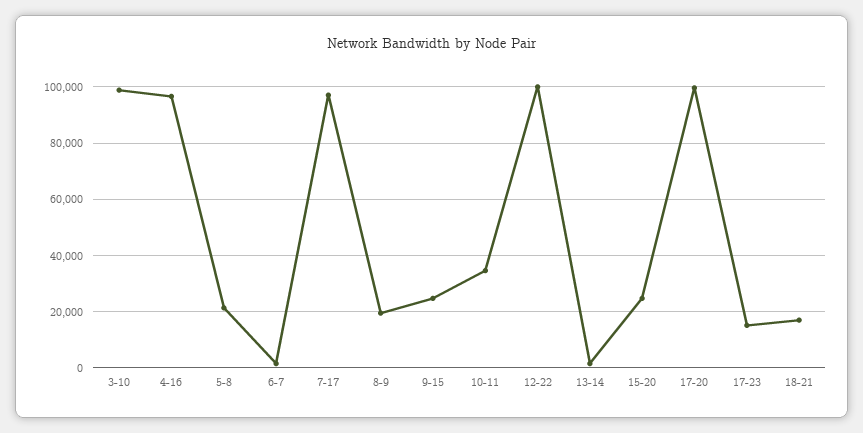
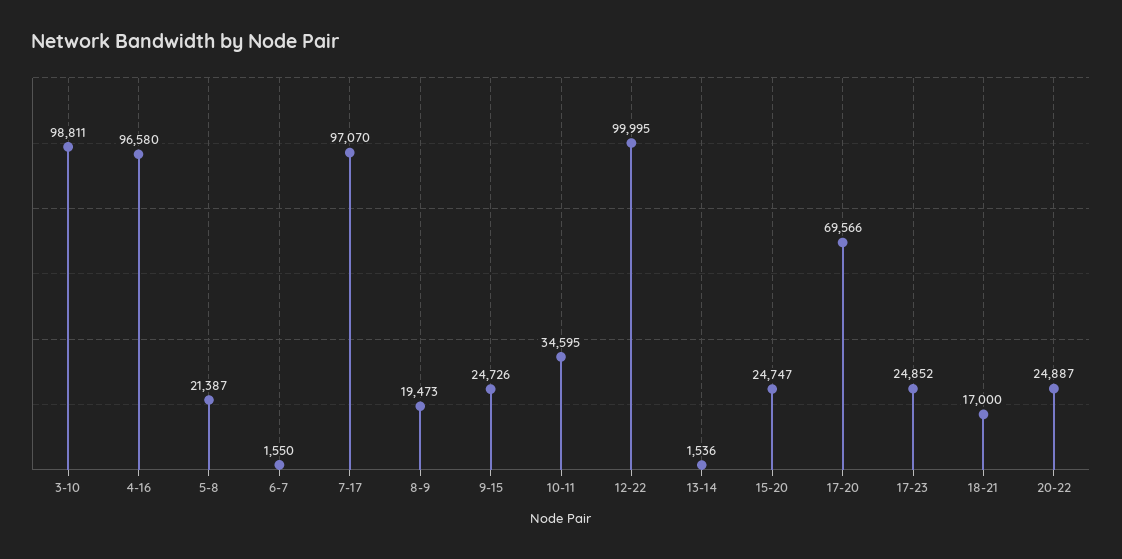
17-20: 100000 -> 69566
17-23: 15000 -> 24852
20-22: none -> 24887

